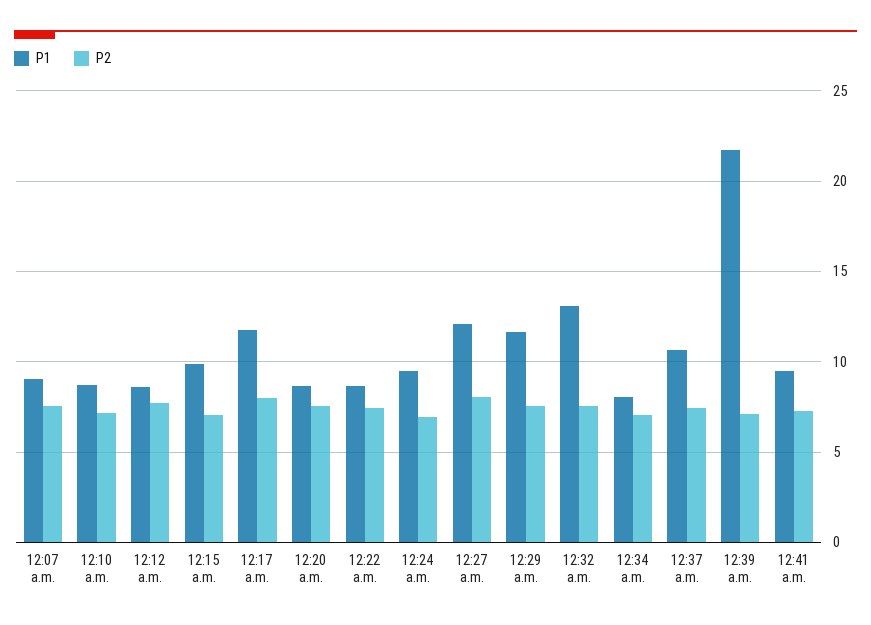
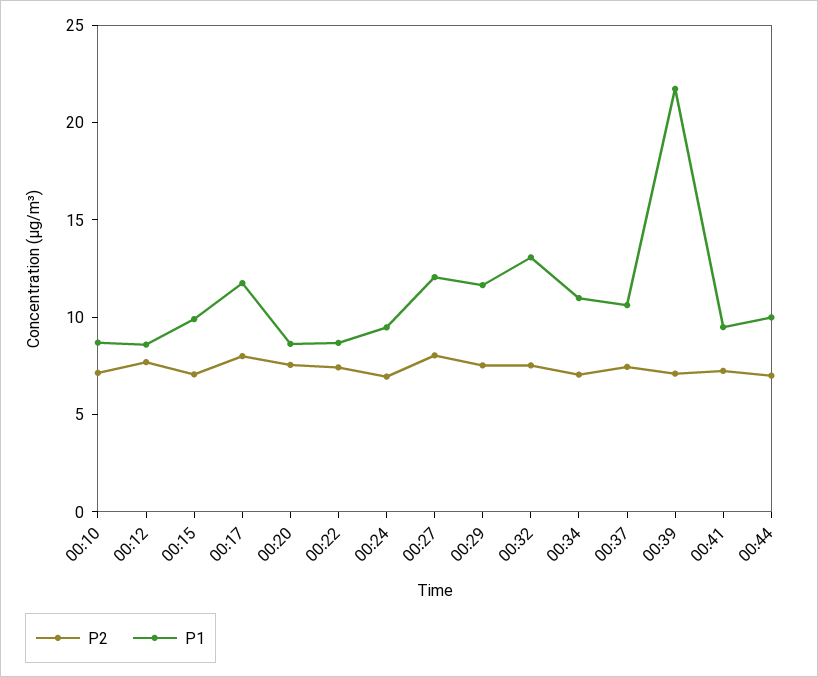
P1, 12:07 a.m.: 9 -> none
P2, 12:07 a.m.: 7.5 -> none
P1, 12:34 a.m.: 8 -> 11
P2, 00:44: none -> 7
P1, 00:44: none -> 10

